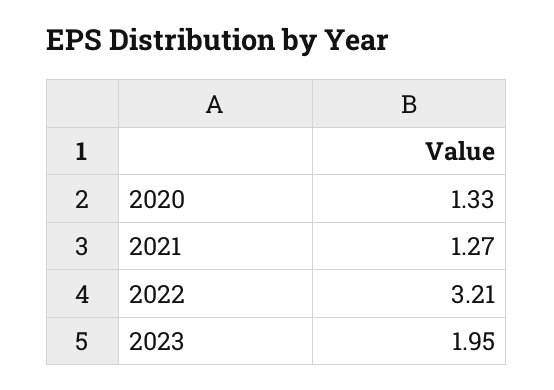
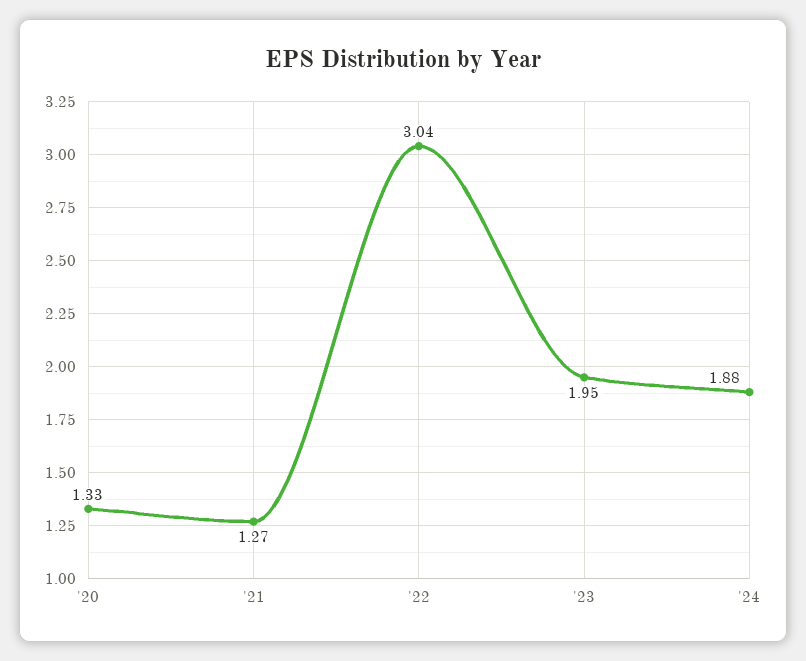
2022: 3.21 -> 3.04
'24: none -> 1.88

